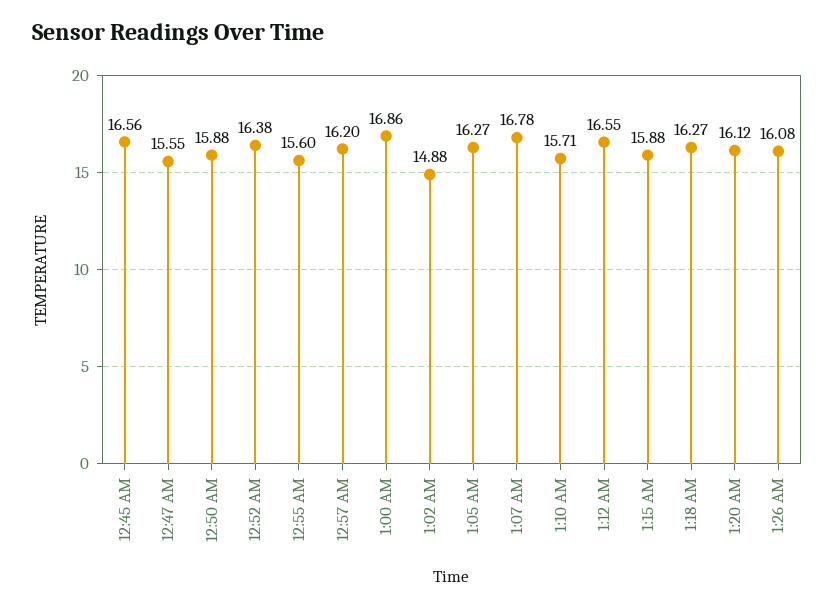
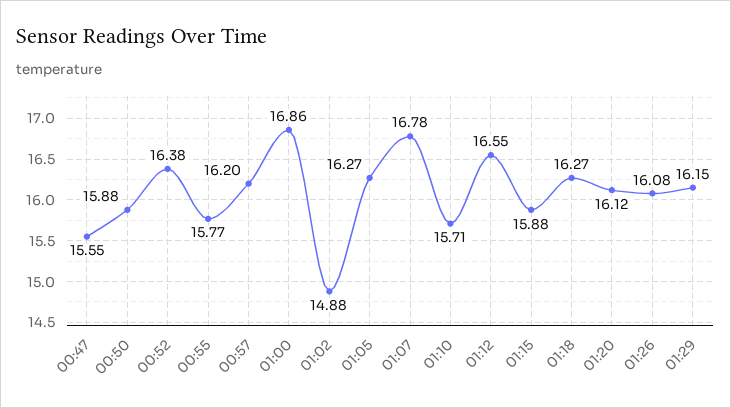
12:45 AM: 16.56 -> none
12:55 AM: 15.6 -> 15.77
01:29: none -> 16.15

